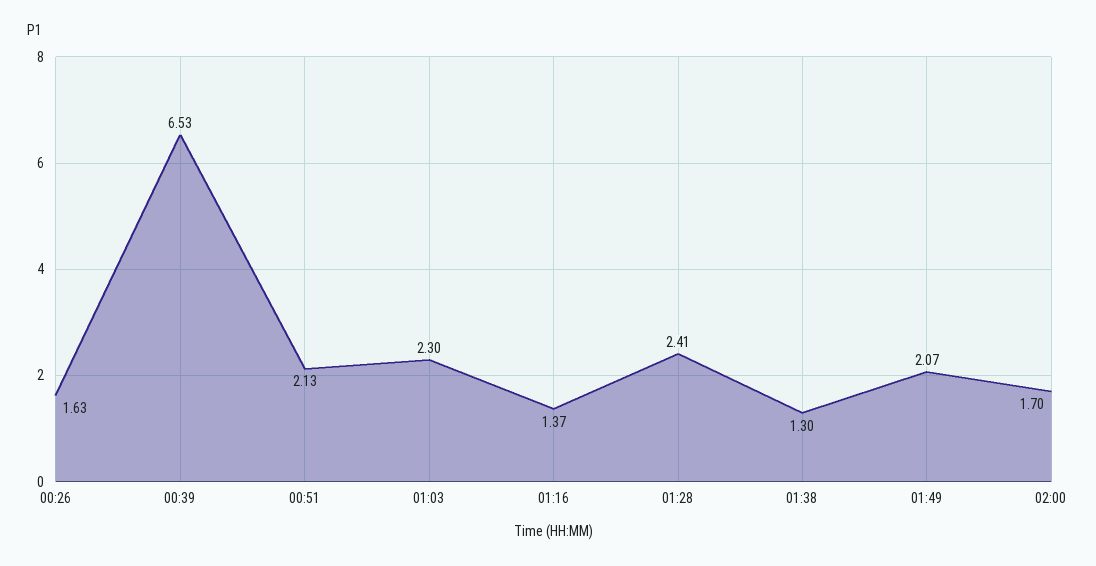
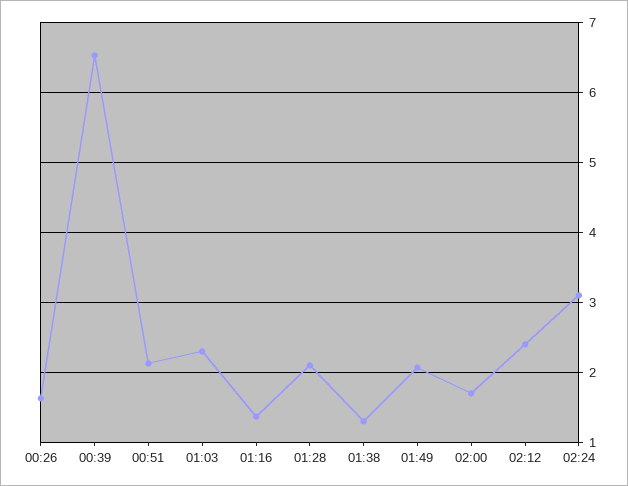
01:28: 2.41 -> 2.1
02:12: none -> 2.4
02:24: none -> 3.1

